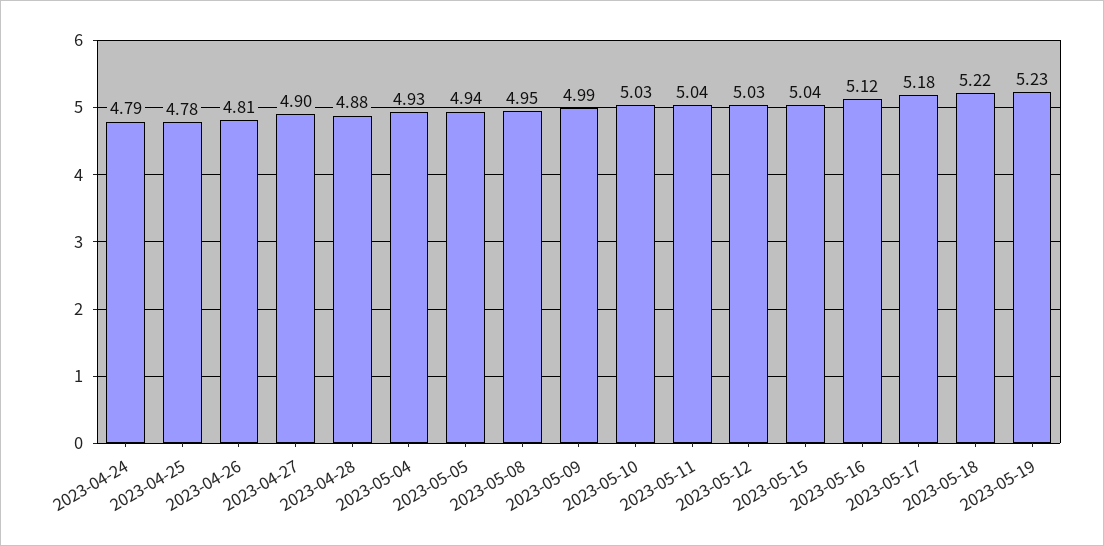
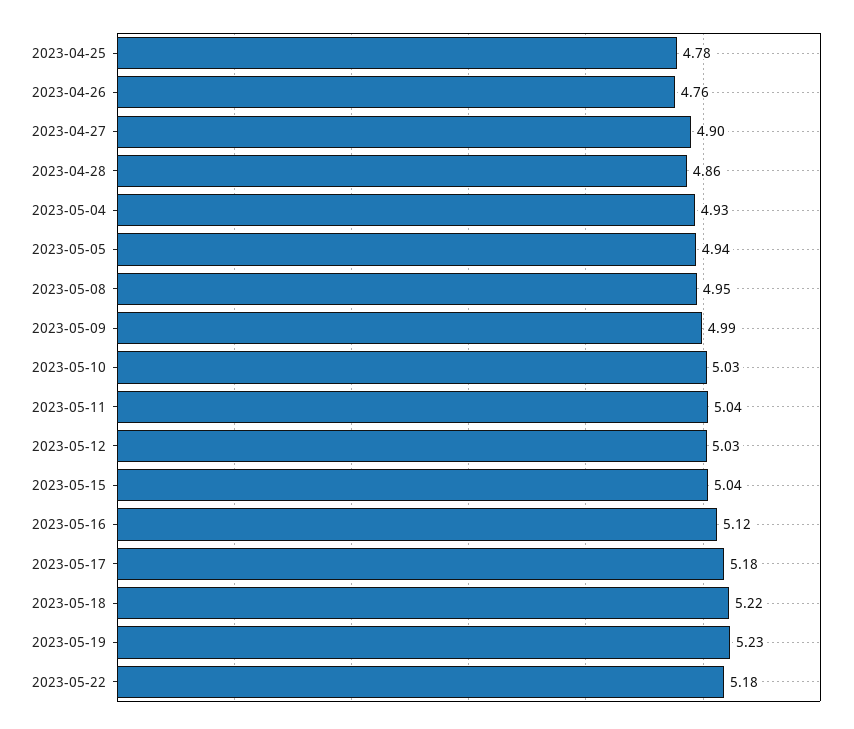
2023-04-24: 4.79 -> none
2023-04-26: 4.81 -> 4.76
2023-04-28: 4.88 -> 4.86
2023-05-22: none -> 5.18

